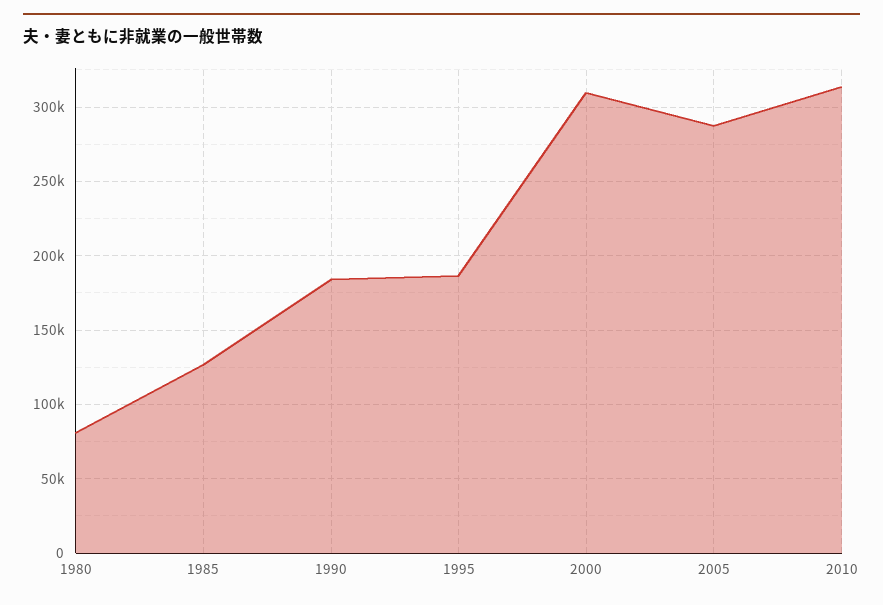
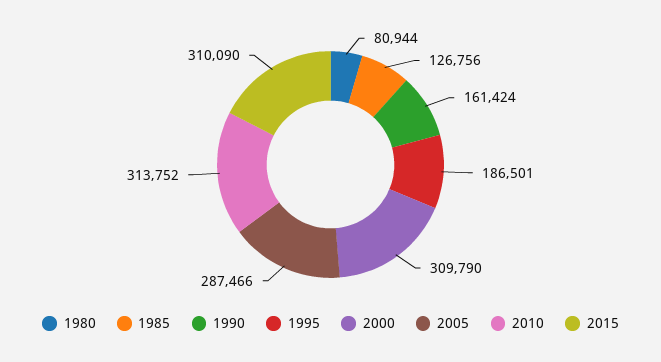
1990: 185000 -> 161424
2015: none -> 310090

